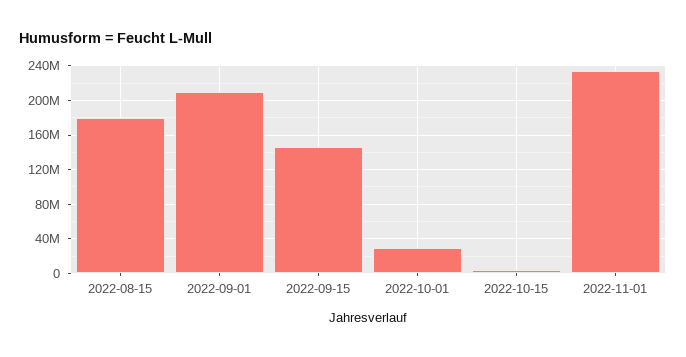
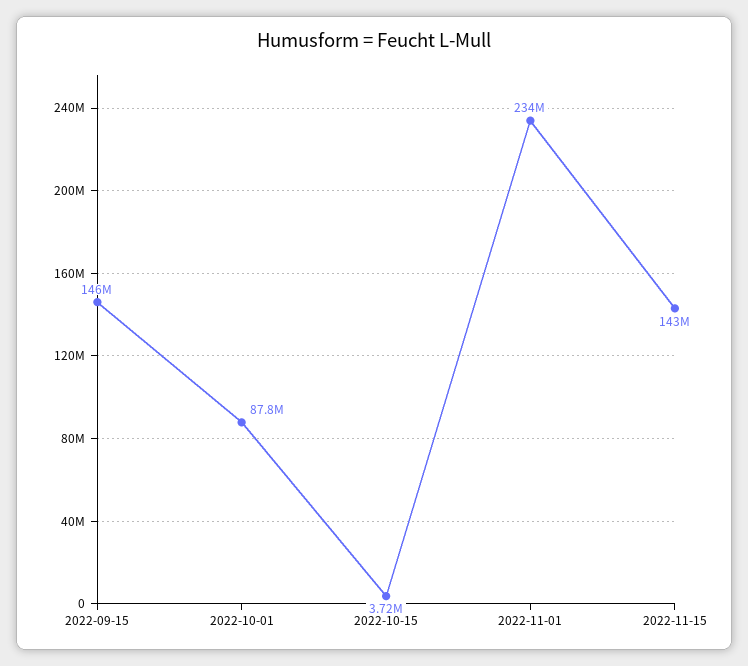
2022-08-15: 180000000 -> none
2022-09-01: 210000000 -> none
2022-10-01: 30000000 -> 87800000
2022-11-15: none -> 143000000

